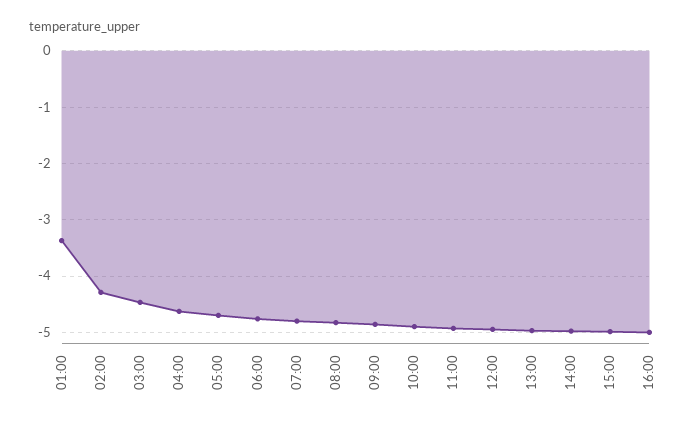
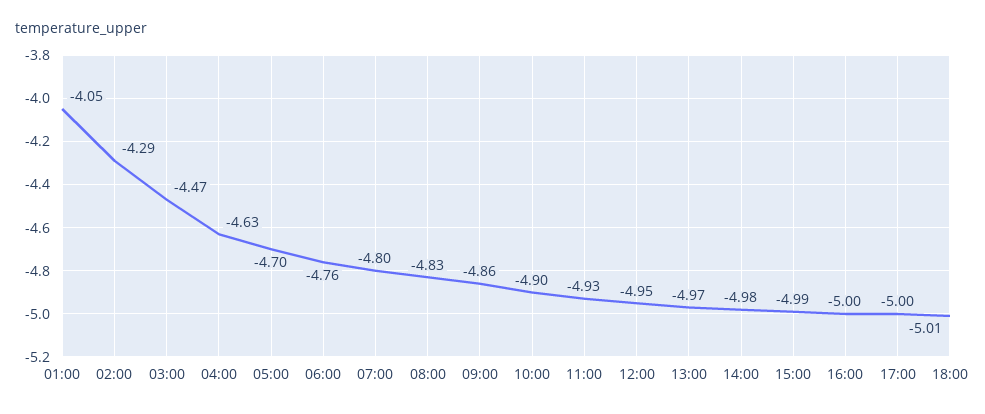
01:00: -3.4 -> -4.05
17:00: none -> -5
18:00: none -> -5.01

